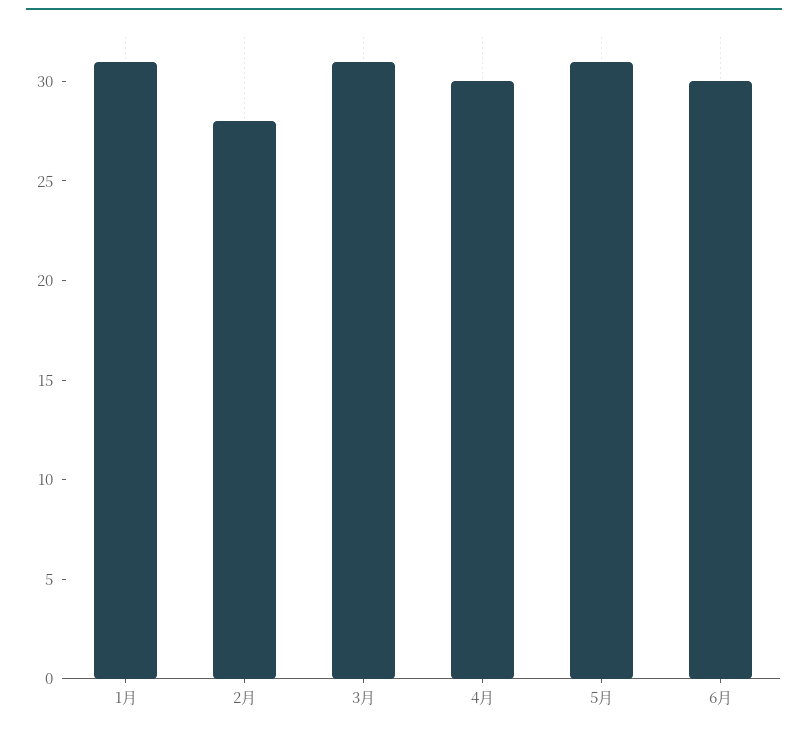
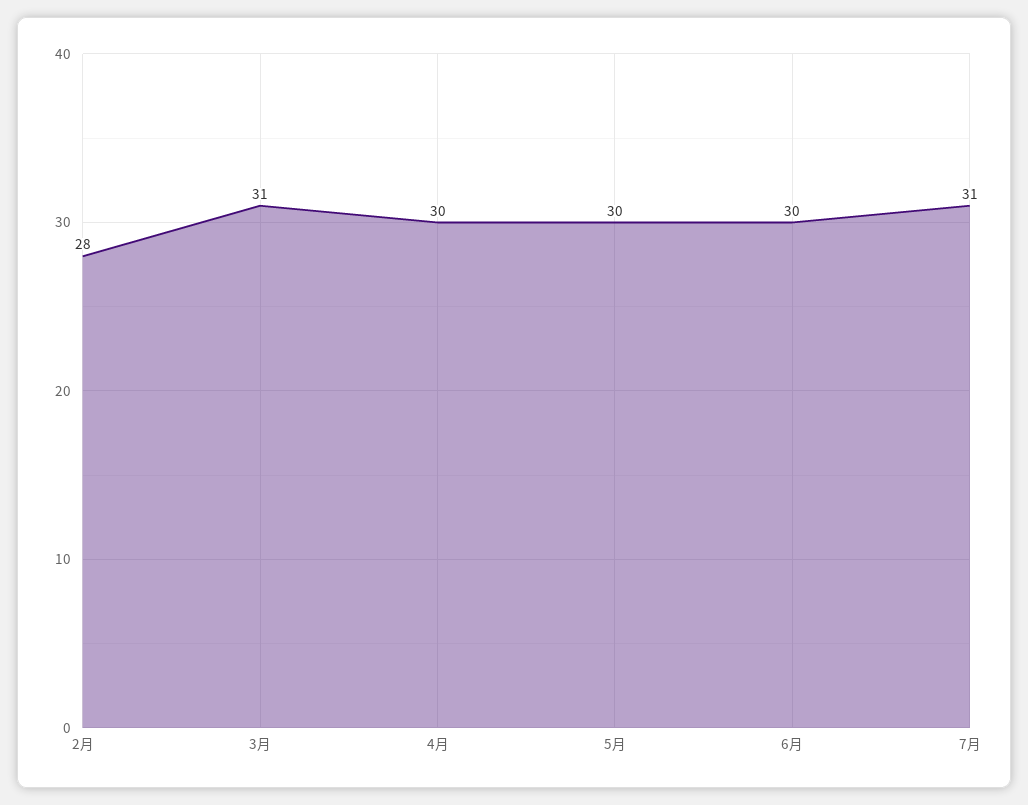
1月: 31 -> none
5月: 31 -> 30
7月: none -> 31

